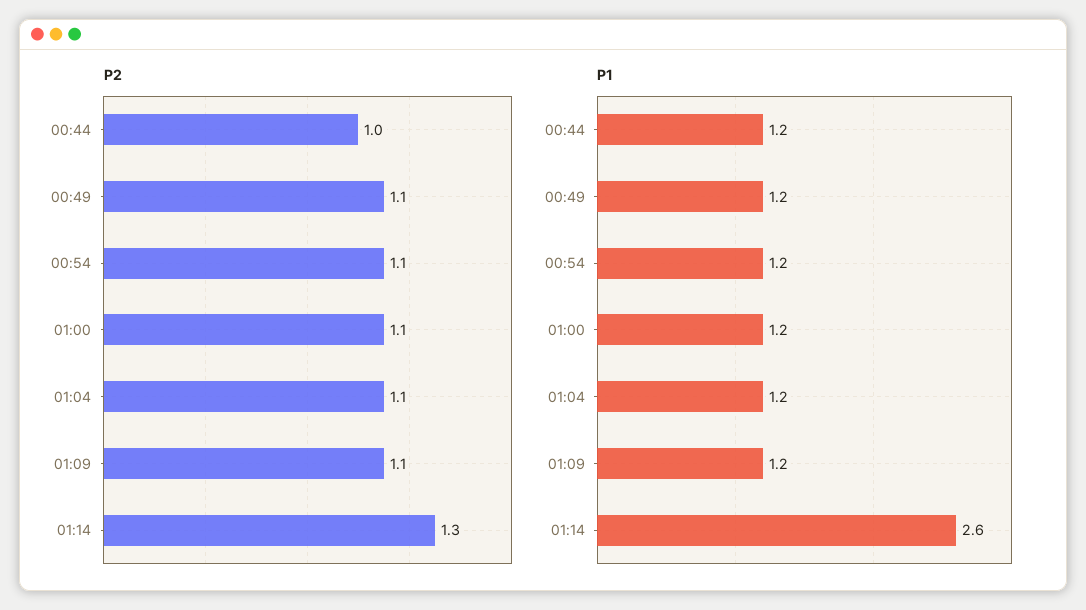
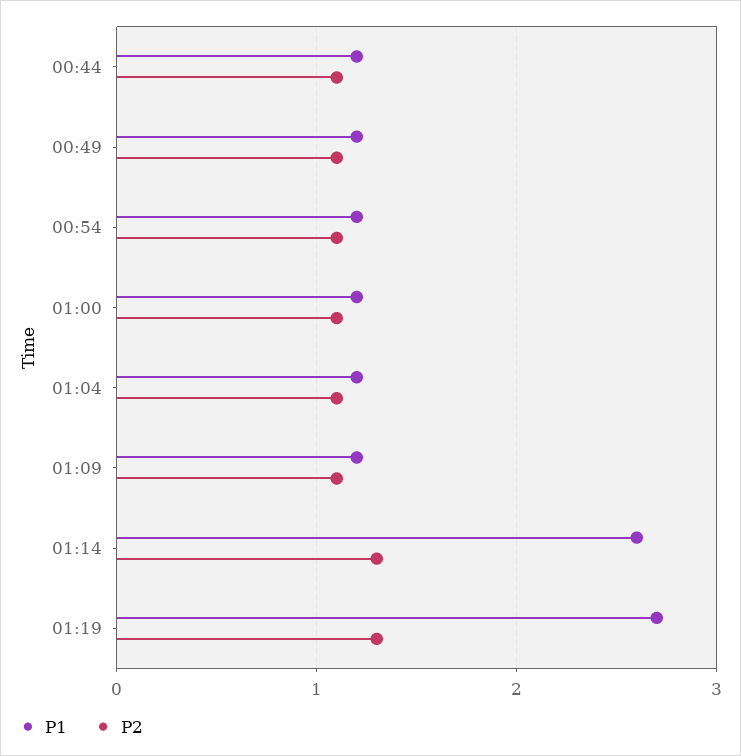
P2, 00:44: 1 -> 1.1
P1, 01:19: none -> 2.7
P2, 01:19: none -> 1.3

